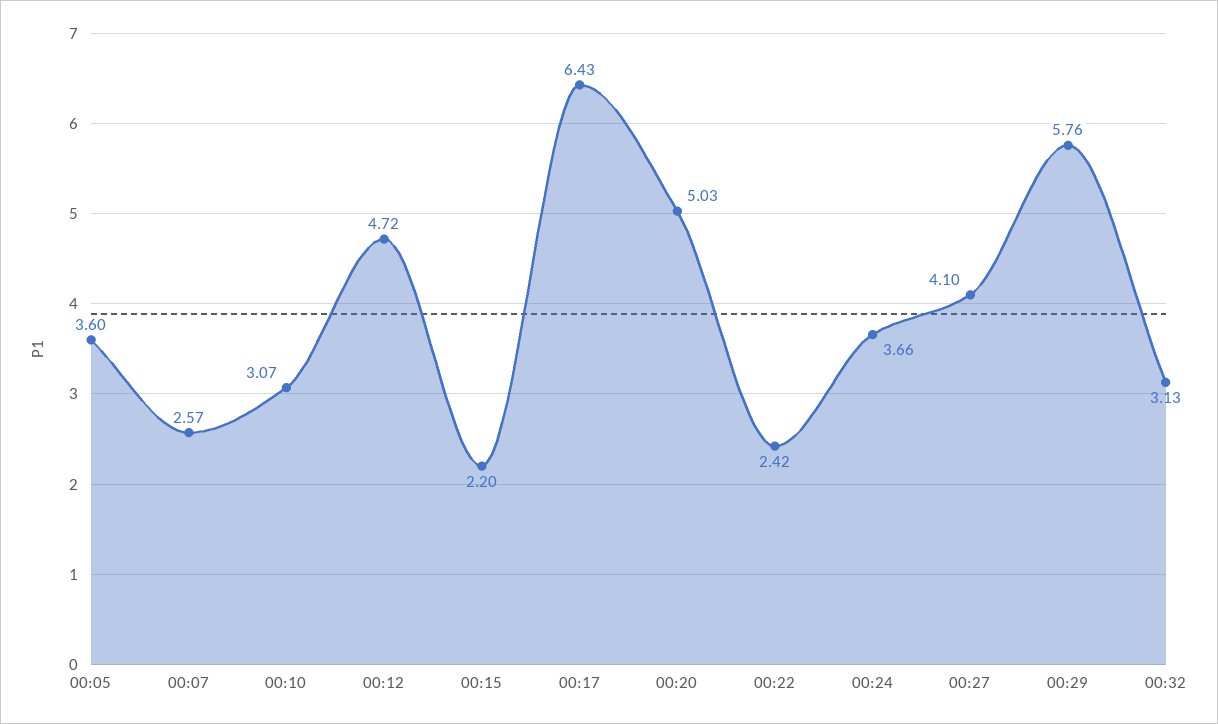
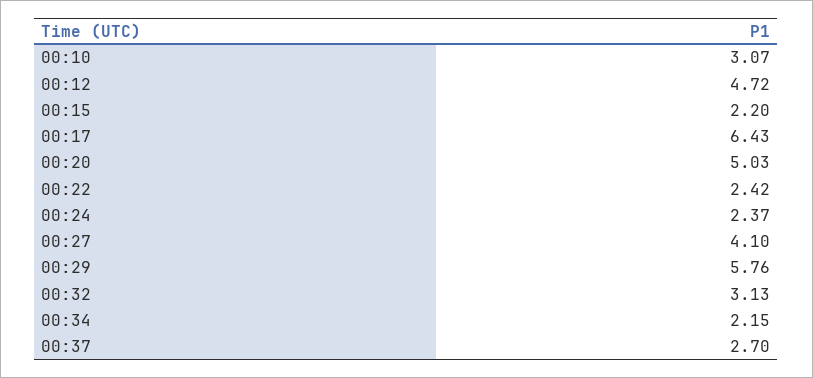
00:05: 3.6 -> none
00:07: 2.57 -> none
00:24: 3.66 -> 2.37
00:34: none -> 2.15
00:37: none -> 2.7

